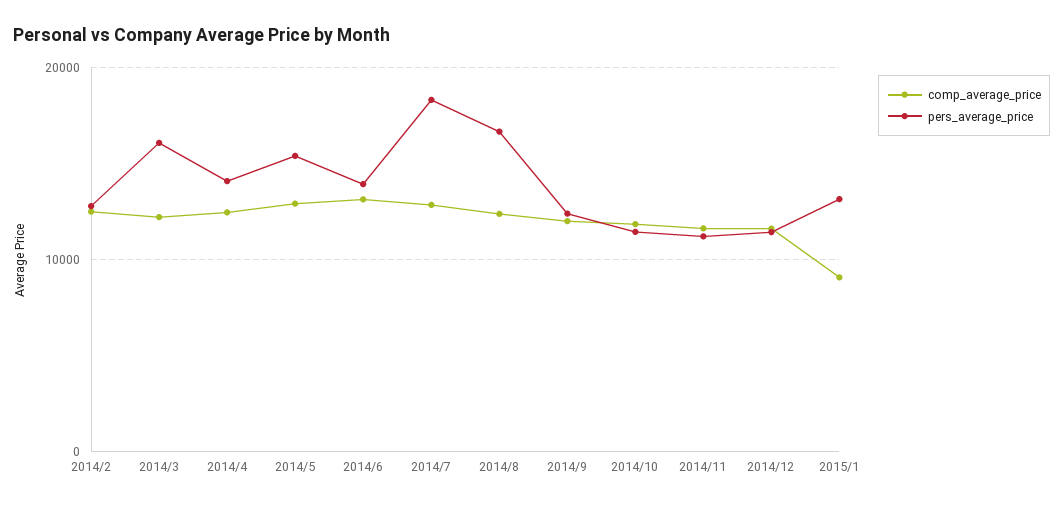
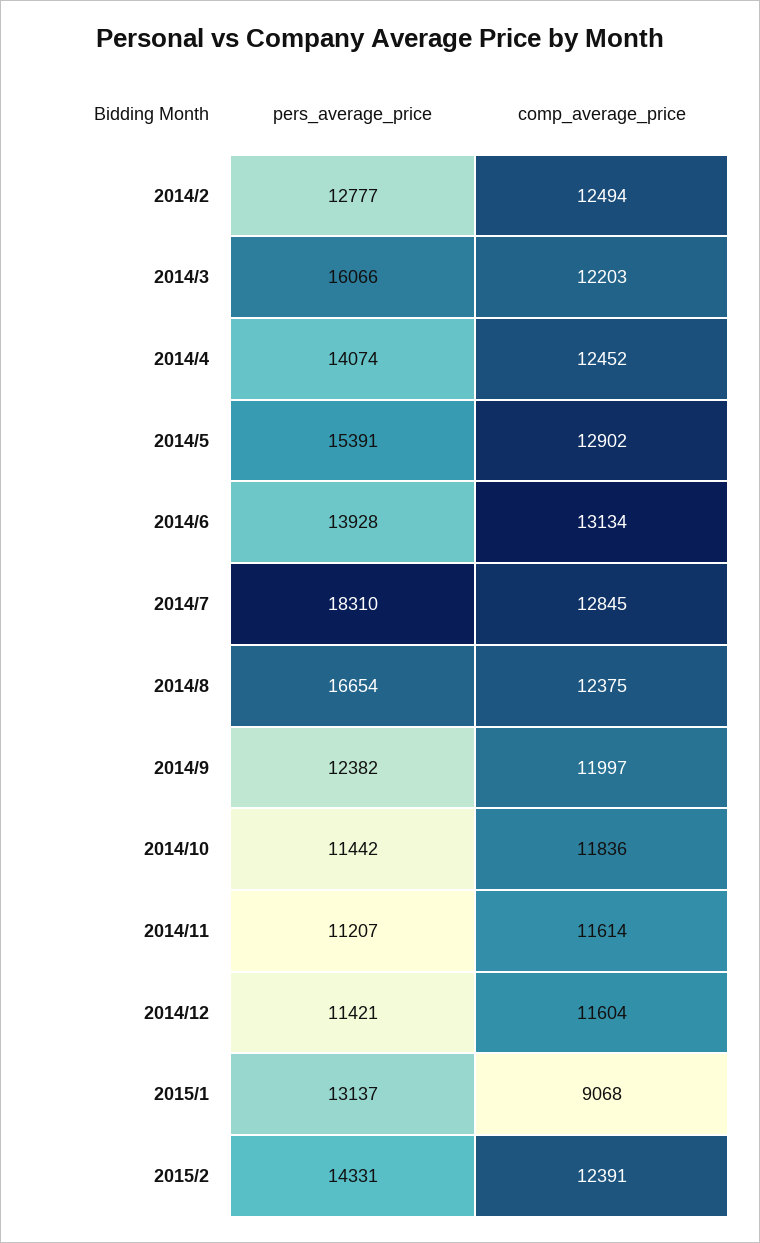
pers_average_price, 2015/2: none -> 14331
comp_average_price, 2015/2: none -> 12391

